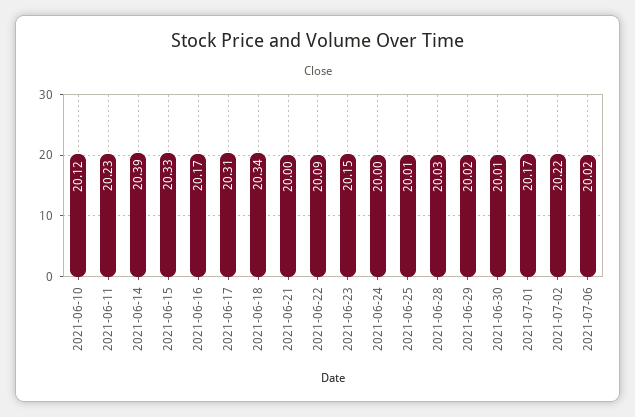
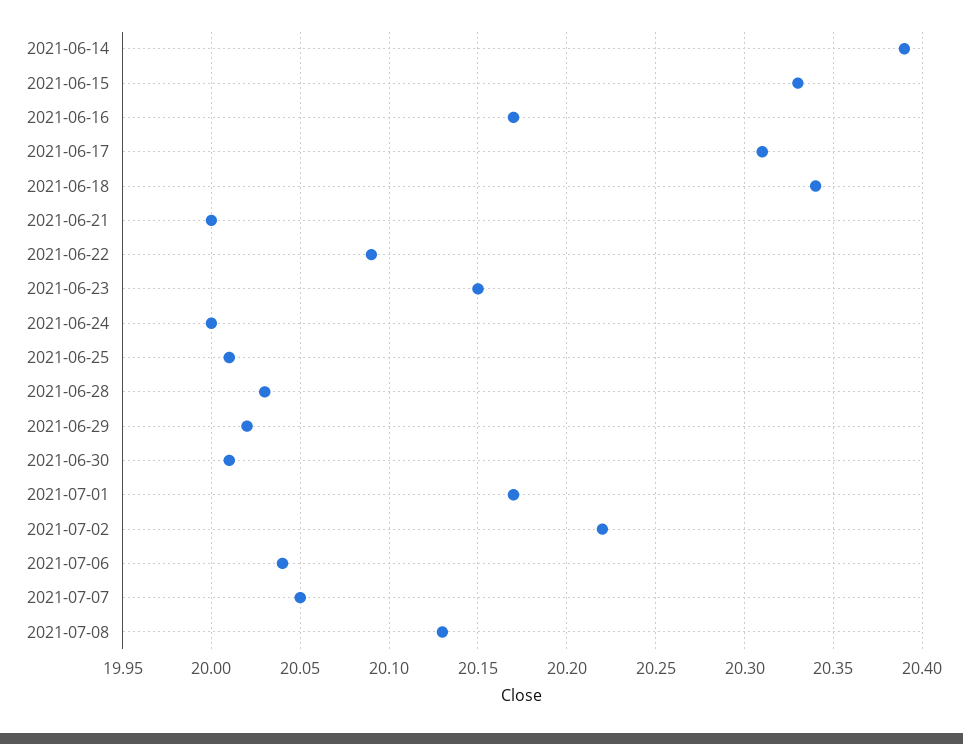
2021-06-10: 20.12 -> none
2021-06-11: 20.23 -> none
2021-07-06: 20.02 -> 20.04
2021-07-07: none -> 20.05
2021-07-08: none -> 20.13

